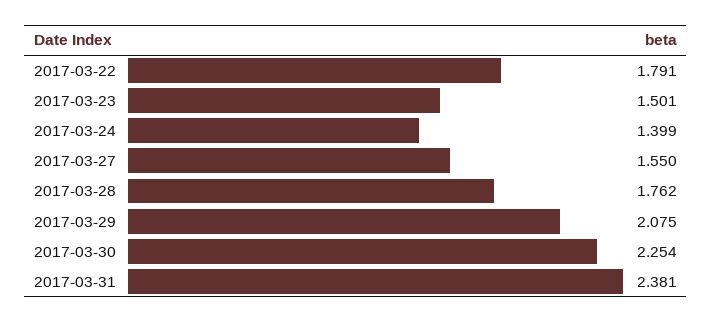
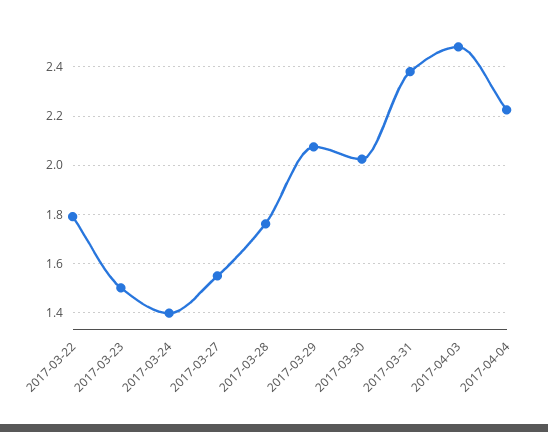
2017-03-30: 2.254 -> 2.025
2017-04-03: none -> 2.475
2017-04-04: none -> 2.225

